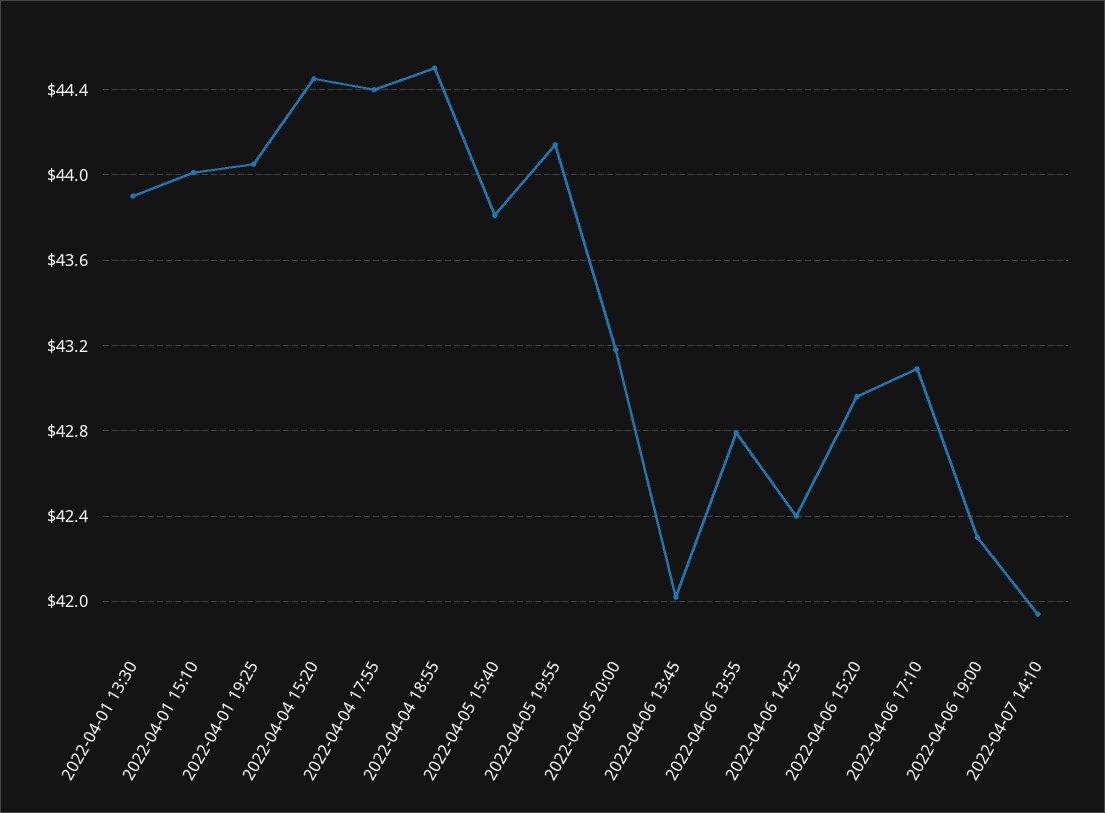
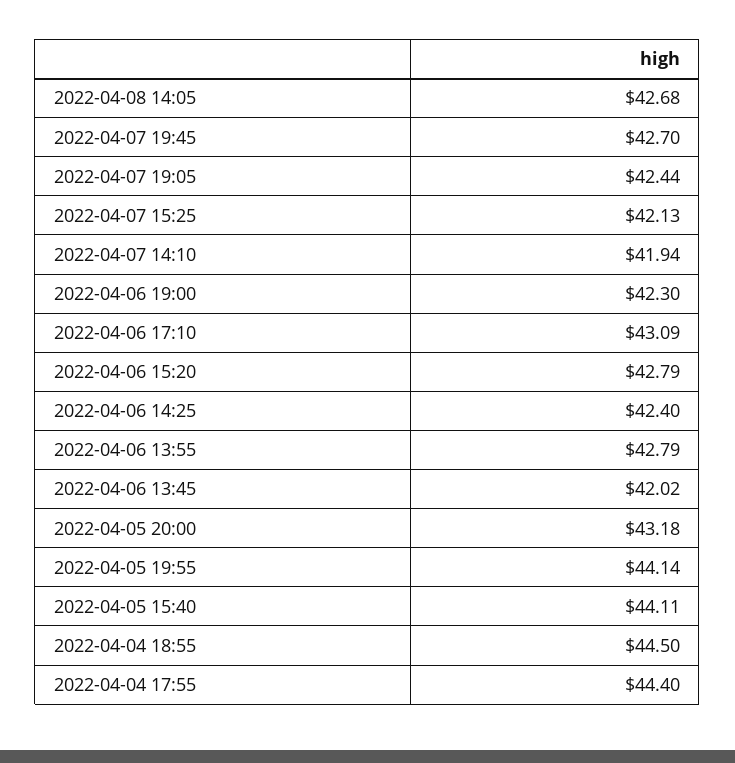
2022-04-01 13:30: 43.9 -> none
2022-04-01 15:10: 44 -> none
2022-04-01 19:25: 44.05 -> none
2022-04-04 15:20: 44.45 -> none
2022-04-05 15:40: 43.8 -> 44.11
2022-04-06 15:20: 42.95 -> 42.79
2022-04-08 14:05: none -> 42.68
2022-04-07 19:45: none -> 42.7
2022-04-07 19:05: none -> 42.44
2022-04-07 15:25: none -> 42.13

